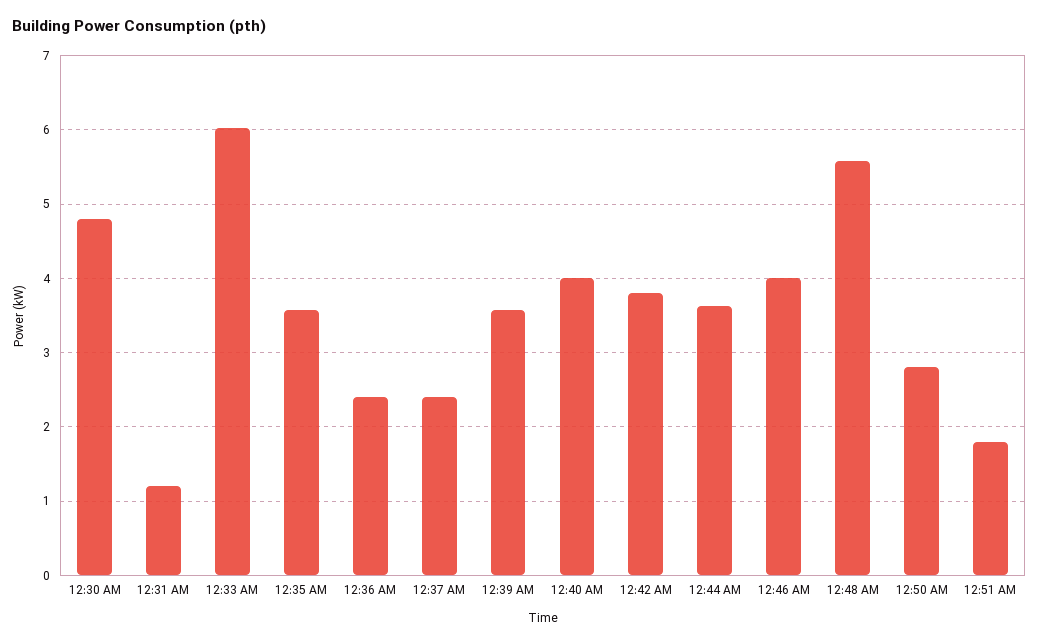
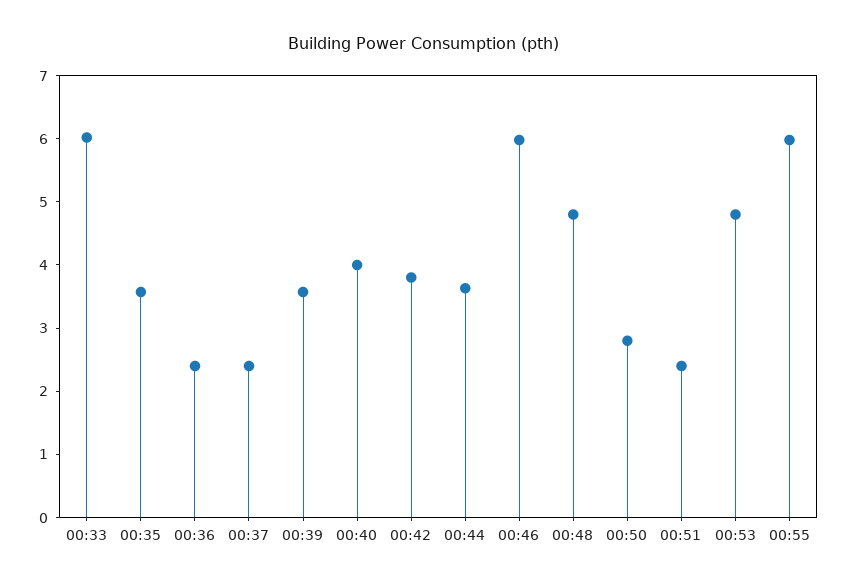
12:30 AM: 4.8 -> none
12:31 AM: 1.2 -> none
12:46 AM: 4 -> 6
12:48 AM: 5.6 -> 4.8
12:51 AM: 1.8 -> 2.4
00:53: none -> 4.8
00:55: none -> 6

